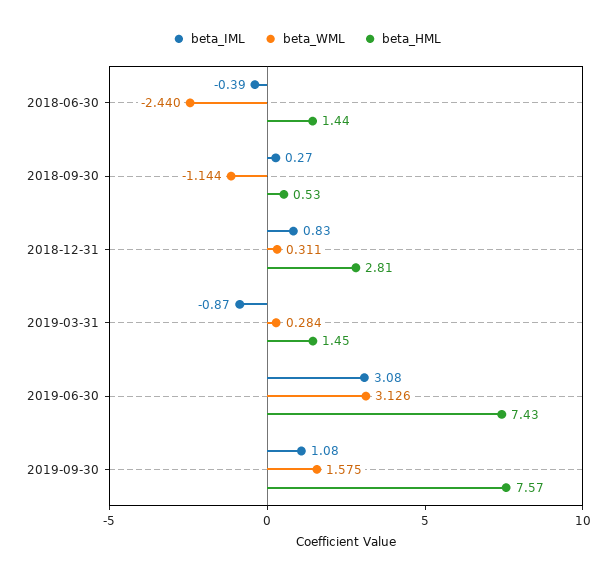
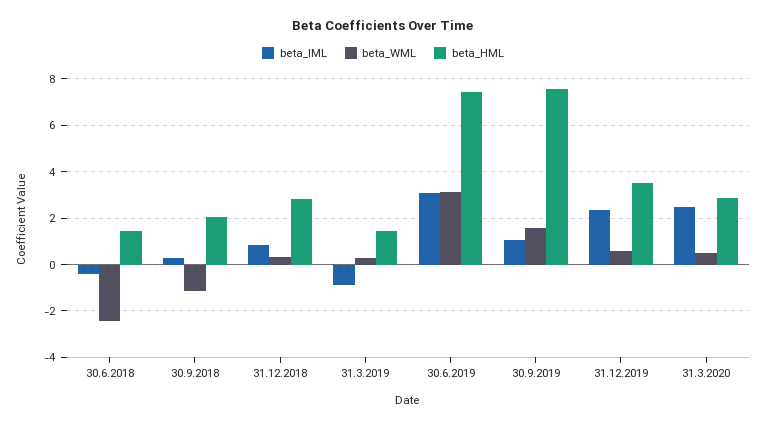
beta_HML, 2018-09-30: 0.53 -> 2
beta_IML, 31.12.2019: none -> 2.5
beta_WML, 31.12.2019: none -> 0.5
beta_HML, 31.12.2019: none -> 3.5
beta_IML, 31.3.2020: none -> 2.5
beta_WML, 31.3.2020: none -> 0.5
beta_HML, 31.3.2020: none -> 3

